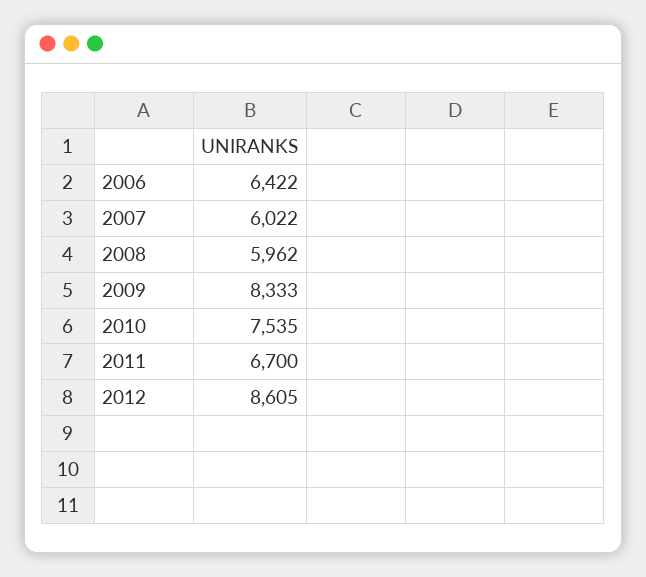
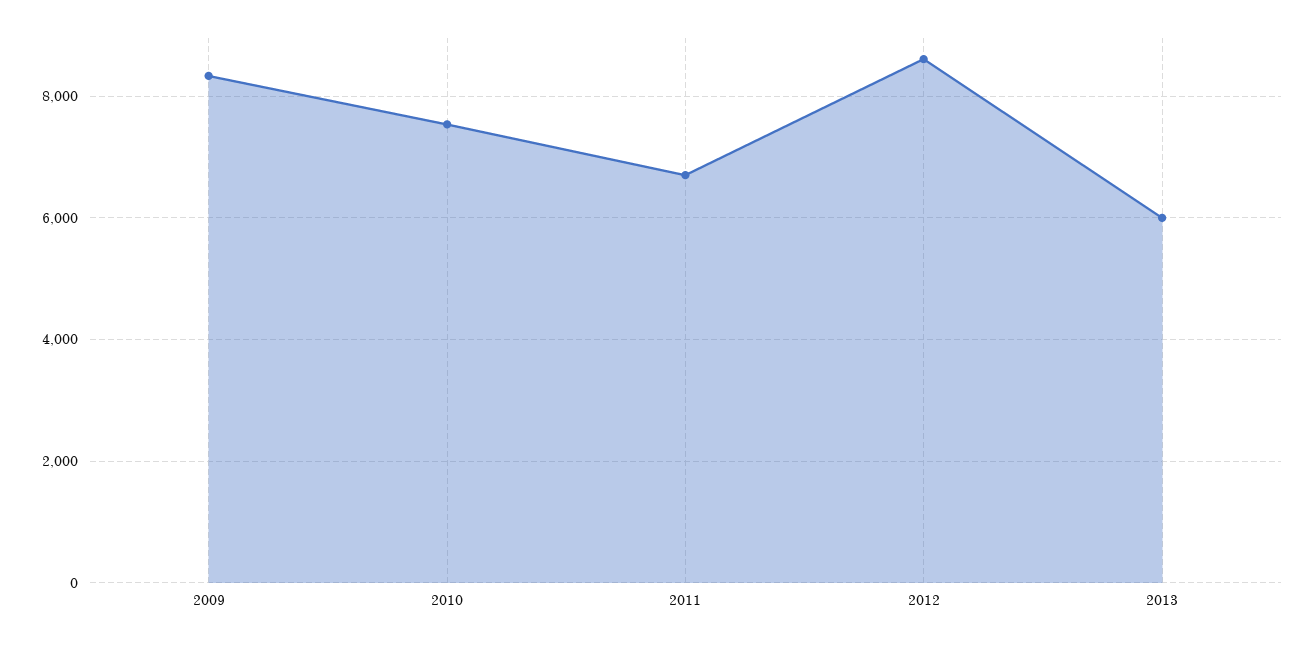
2006: 6422 -> none
2007: 6022 -> none
2008: 5962 -> none
2013: none -> 6000

